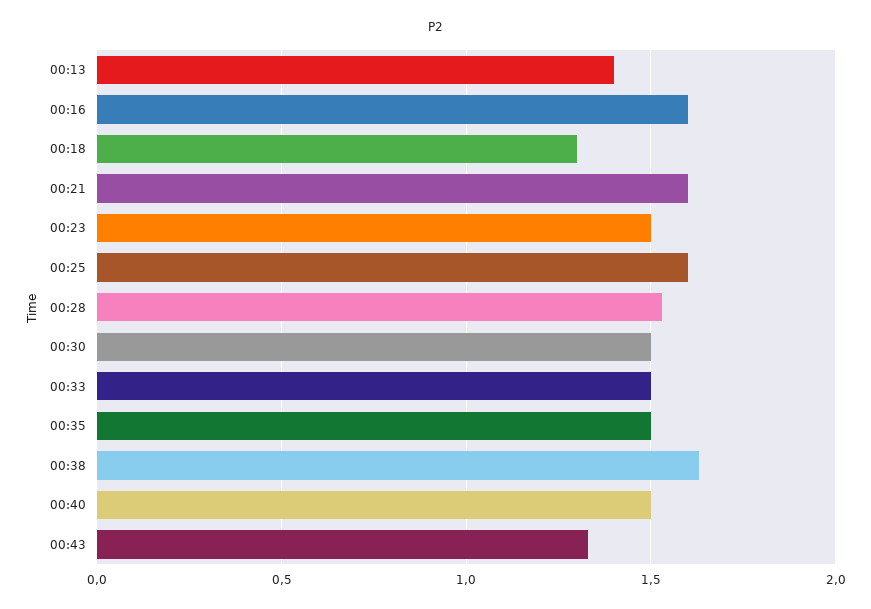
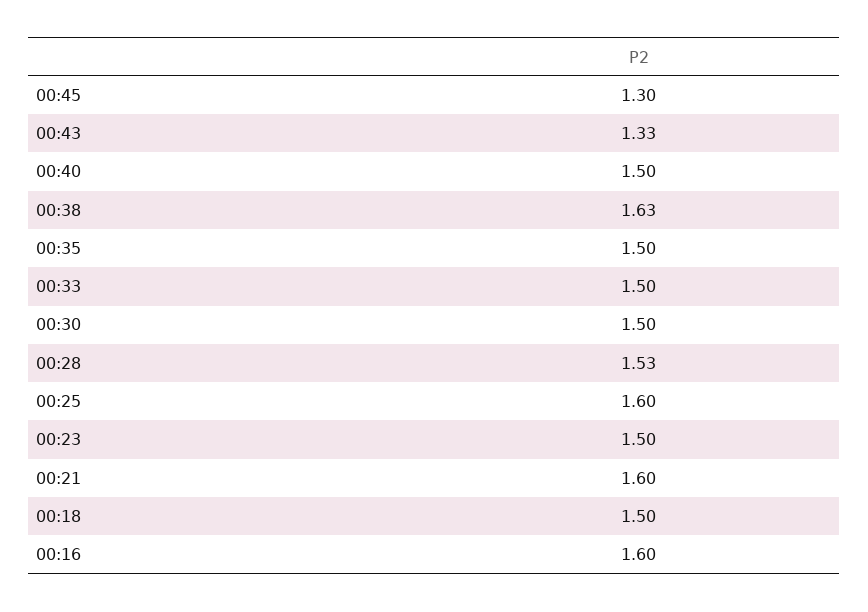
00:13: 1.4 -> none
00:18: 1.3 -> 1.5
00:45: none -> 1.3

